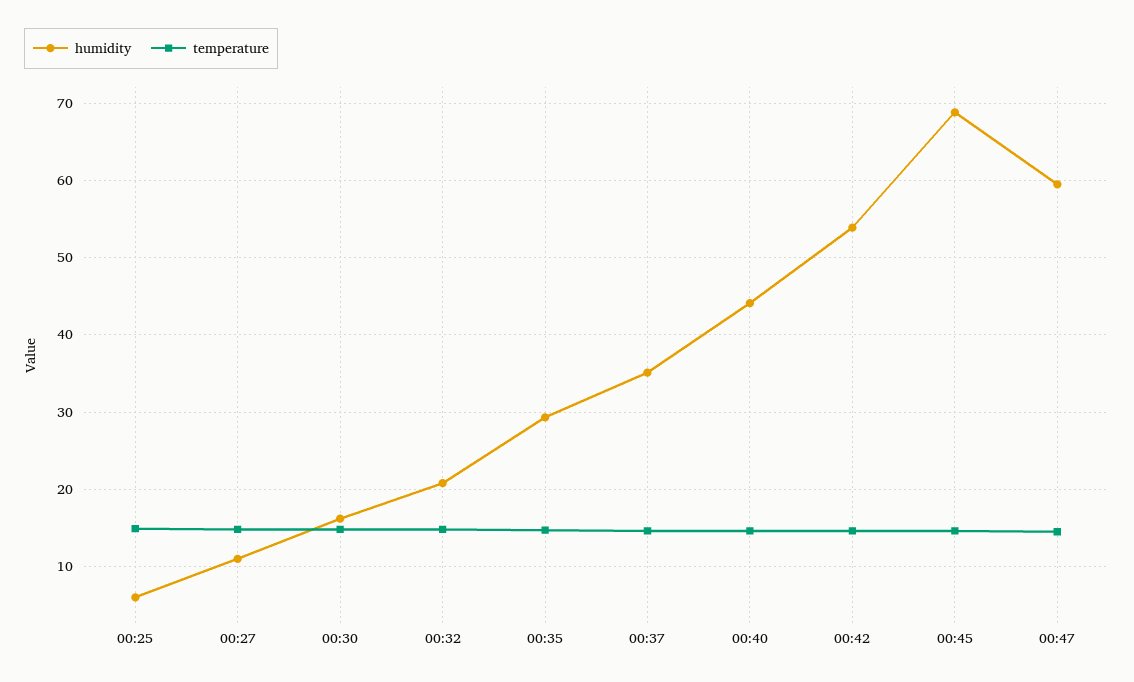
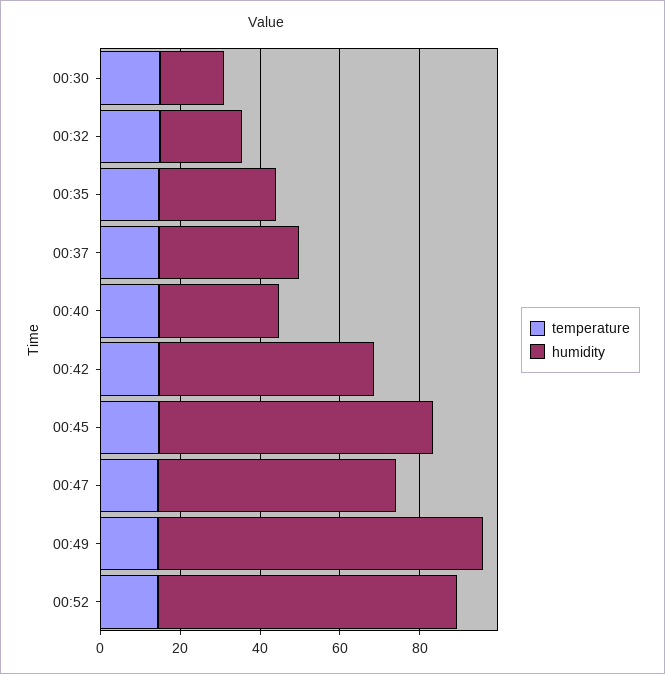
humidity, 00:25: 6 -> none
temperature, 00:25: 15 -> none
humidity, 00:27: 11 -> none
temperature, 00:27: 15 -> none
humidity, 00:40: 44 -> 30
temperature, 00:49: none -> 15
humidity, 00:49: none -> 80
temperature, 00:52: none -> 15
humidity, 00:52: none -> 75

